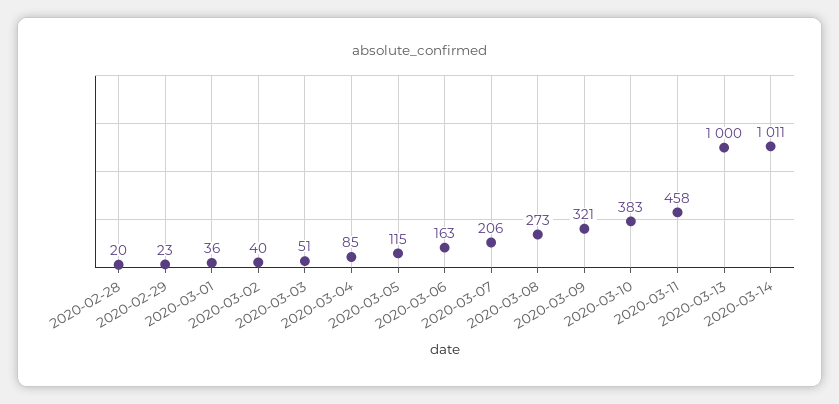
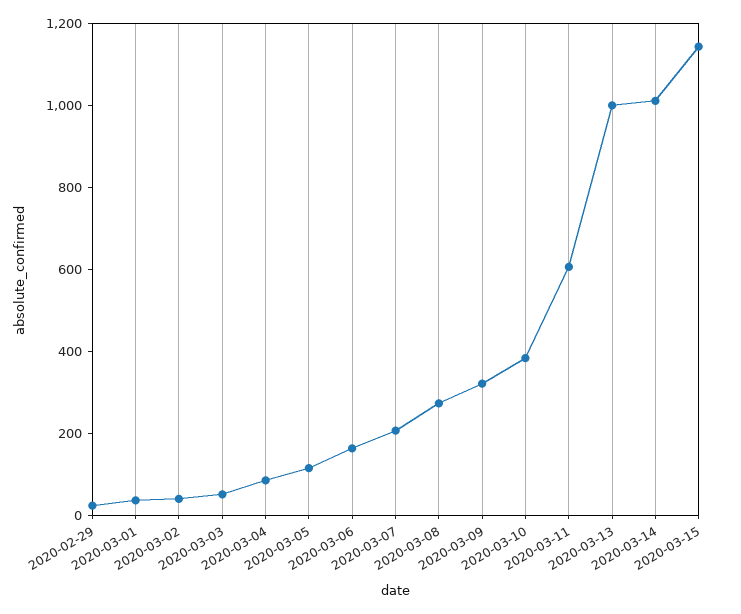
2020-02-28: 20 -> none
2020-03-11: 458 -> 600
2020-03-15: none -> 1150

